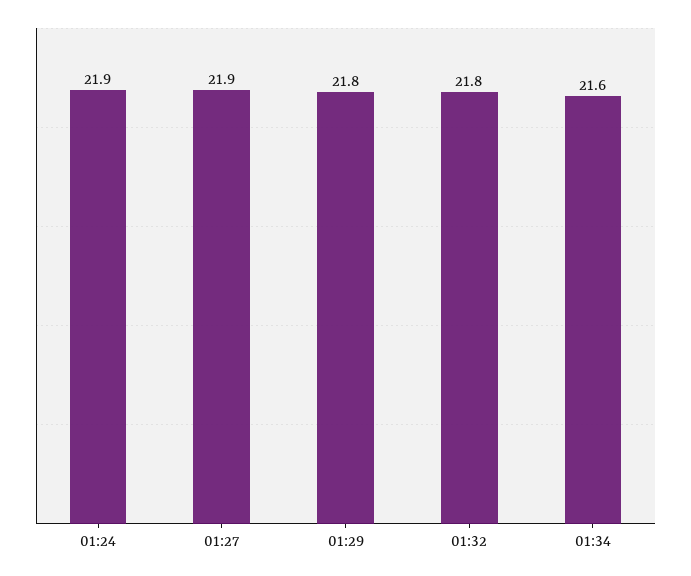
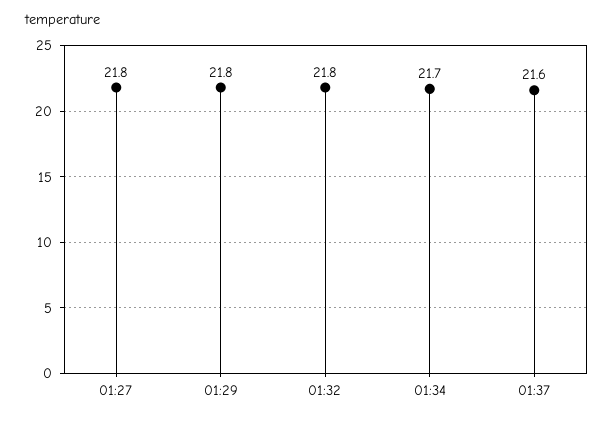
01:24: 21.9 -> none
01:27: 21.9 -> 21.8
01:34: 21.6 -> 21.7
01:37: none -> 21.6

